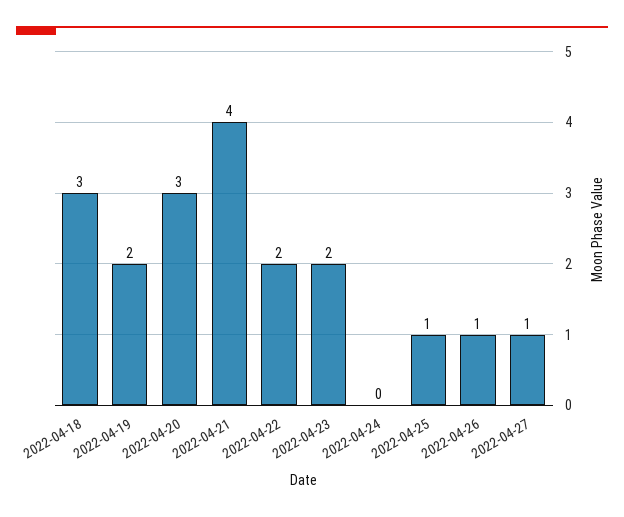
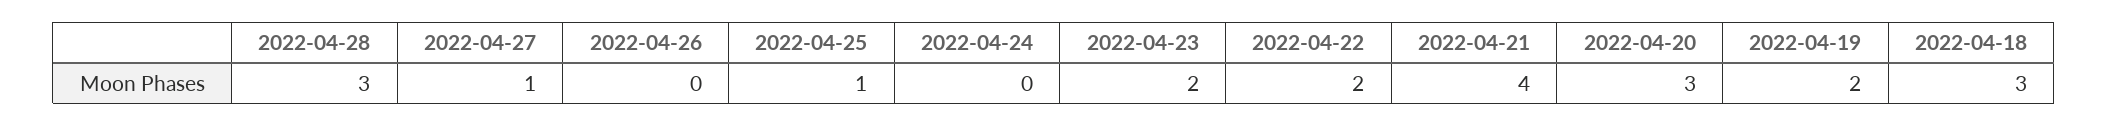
2022-04-26: 1 -> 0
2022-04-28: none -> 3

